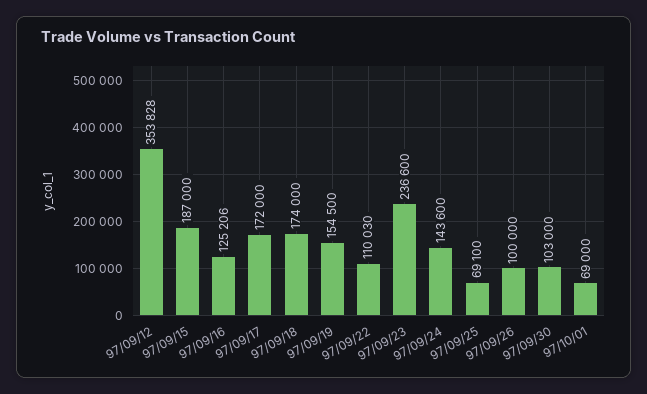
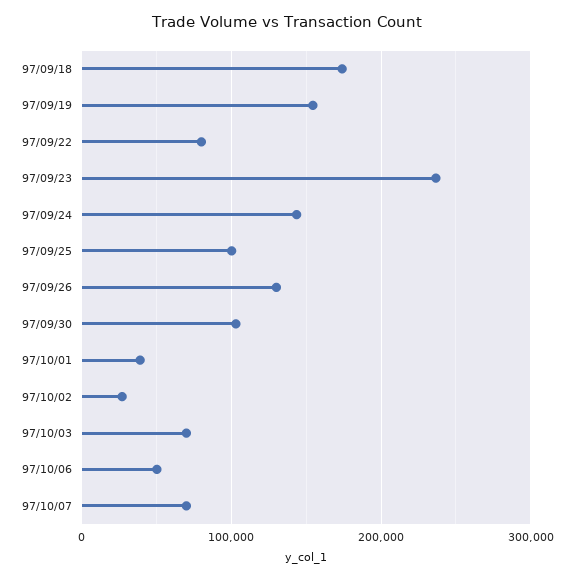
97/09/12: 353828 -> none
97/09/15: 187000 -> none
97/09/16: 125206 -> none
97/09/17: 172000 -> none
97/09/22: 110030 -> 80000
97/09/25: 69100 -> 100000
97/09/26: 100000 -> 130000
97/10/01: 69000 -> 40000
97/10/02: none -> 30000
97/10/03: none -> 70000
97/10/06: none -> 50000
97/10/07: none -> 70000

